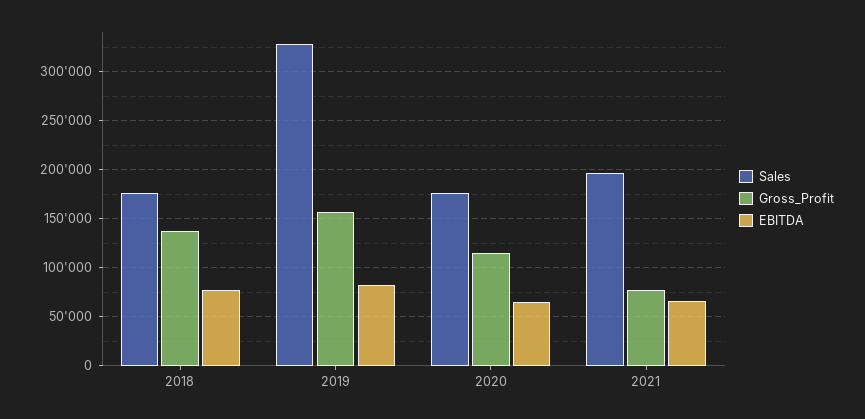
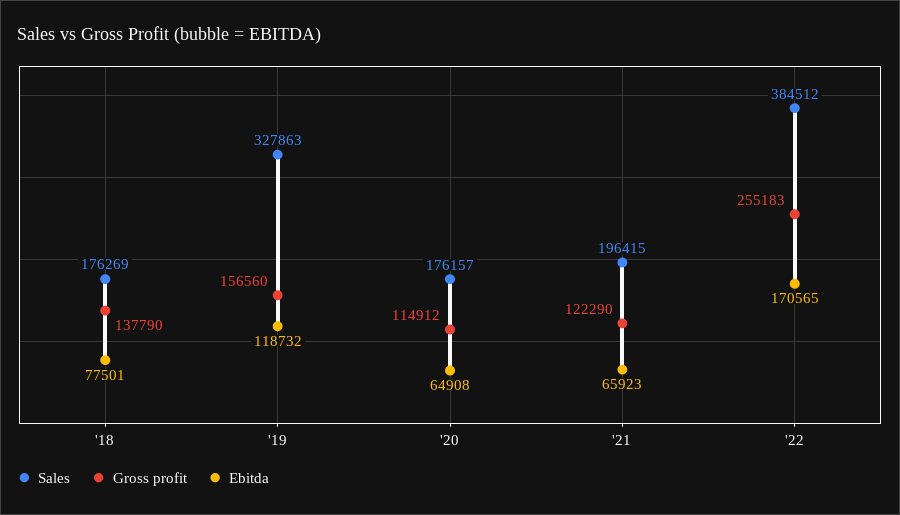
EBITDA, 2019: 80000 -> 118732
Gross_Profit, 2021: 80000 -> 122290
Sales, '22: none -> 384512
Gross_Profit, '22: none -> 255183
EBITDA, '22: none -> 170565

